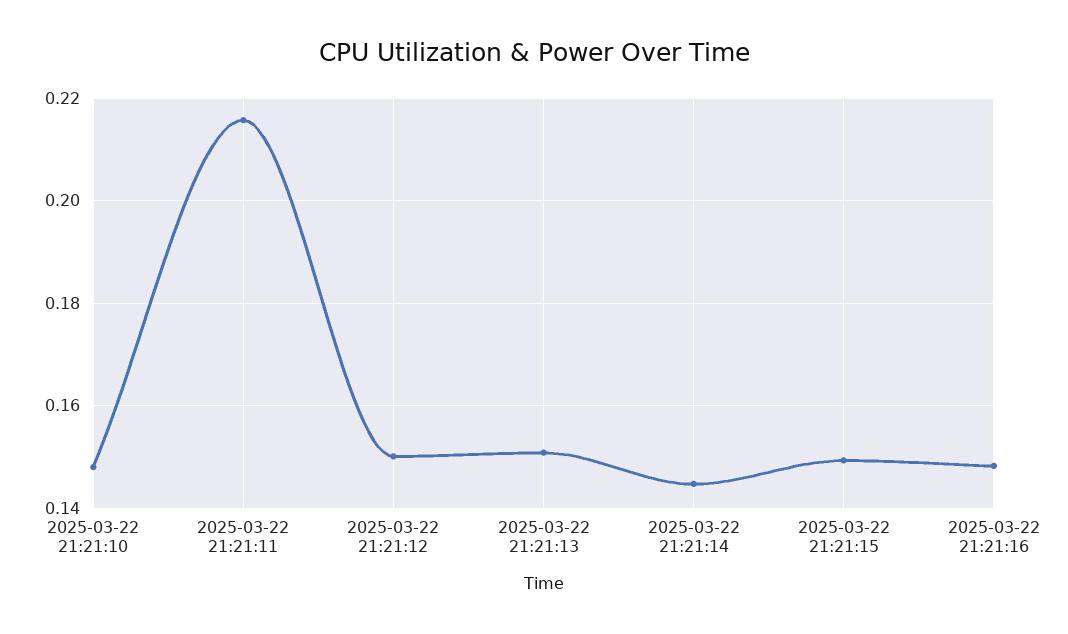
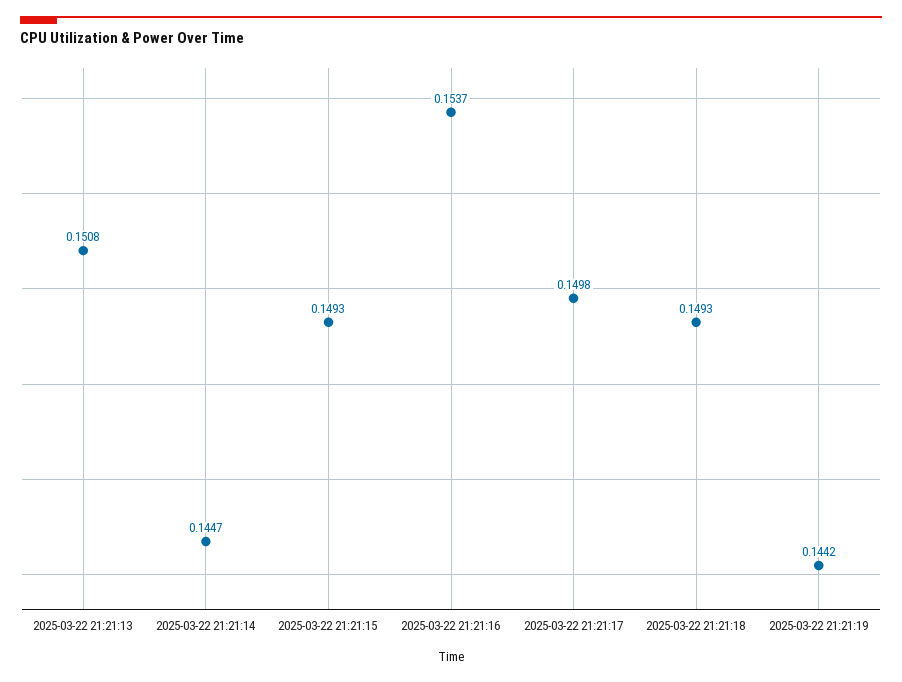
2025-03-22 21:21:10: 0.148 -> none
2025-03-22 21:21:11: 0.216 -> none
2025-03-22 21:21:12: 0.15 -> none
2025-03-22 21:21:16: 0.148 -> 0.1537
2025-03-22 21:21:17: none -> 0.1498
2025-03-22 21:21:18: none -> 0.1493
2025-03-22 21:21:19: none -> 0.1442

